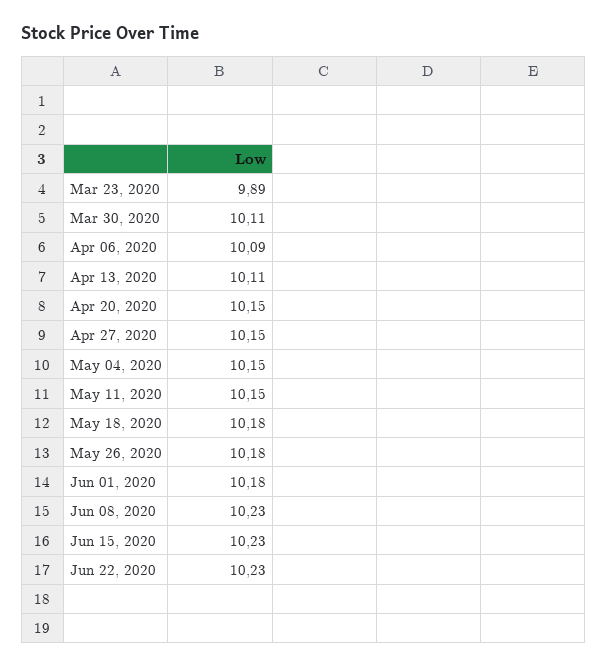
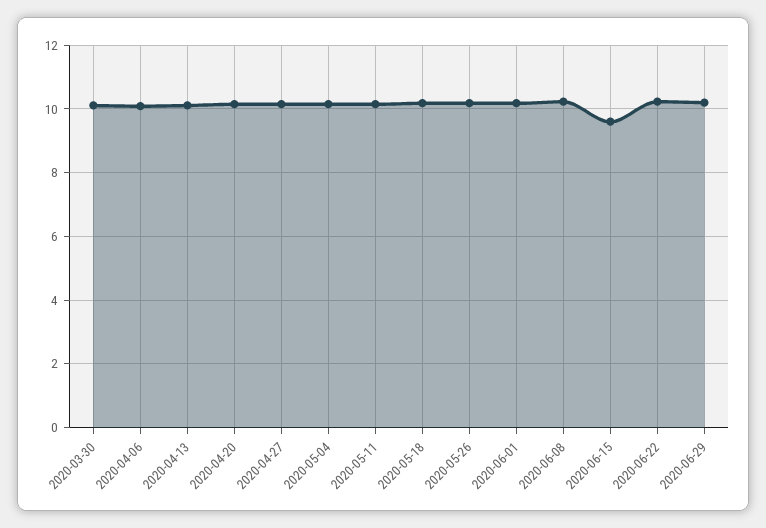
Mar 23, 2020: 9.89 -> none
Jun 15, 2020: 10.23 -> 9.6
2020-06-29: none -> 10.2

